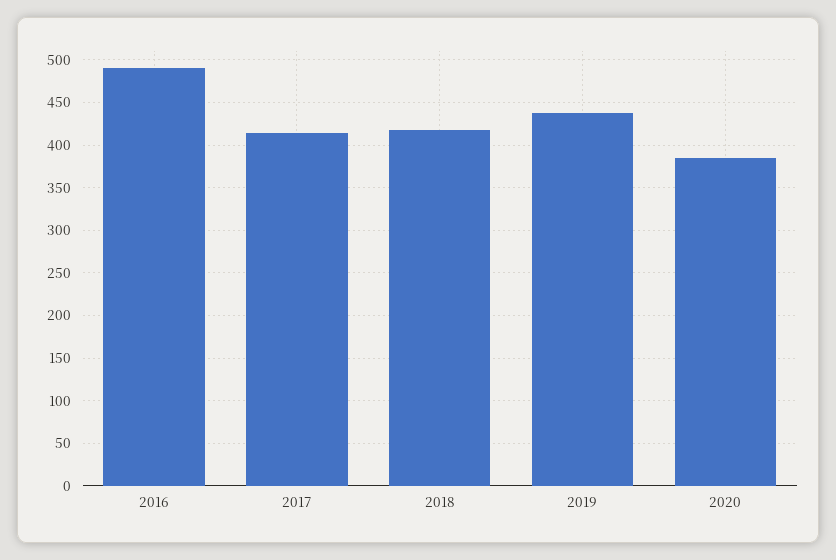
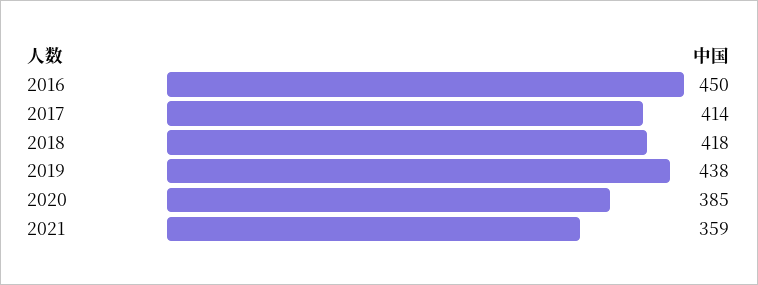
2016: 490 -> 450
2021: none -> 359

